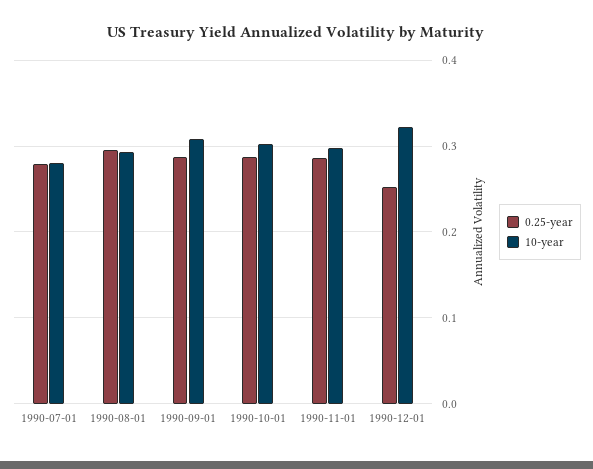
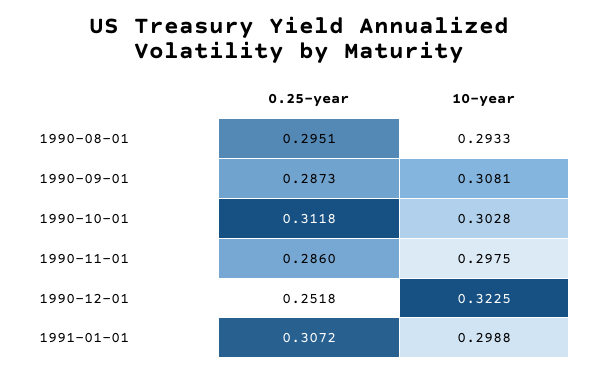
0.25-year, 1990-07-01: 0.28 -> none
10-year, 1990-07-01: 0.28 -> none
0.25-year, 1990-10-01: 0.29 -> 0.3118
0.25-year, 1991-01-01: none -> 0.3072
10-year, 1991-01-01: none -> 0.2988

